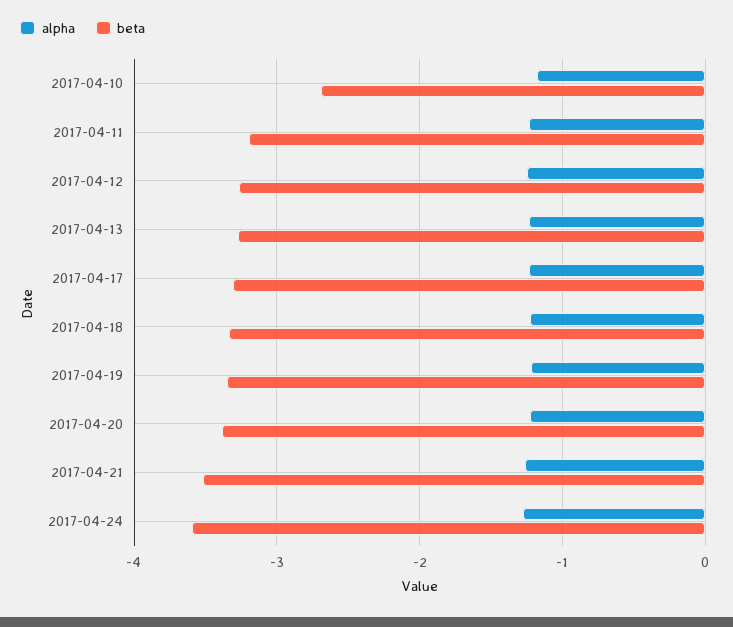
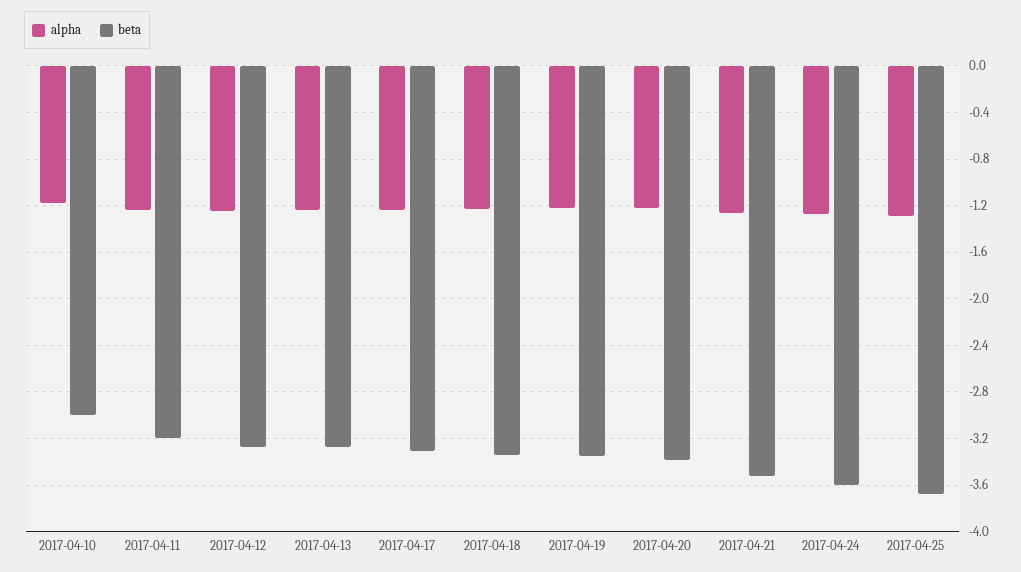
beta, 2017-04-10: -2.7 -> -3
alpha, 2017-04-25: none -> -1.3
beta, 2017-04-25: none -> -3.7

